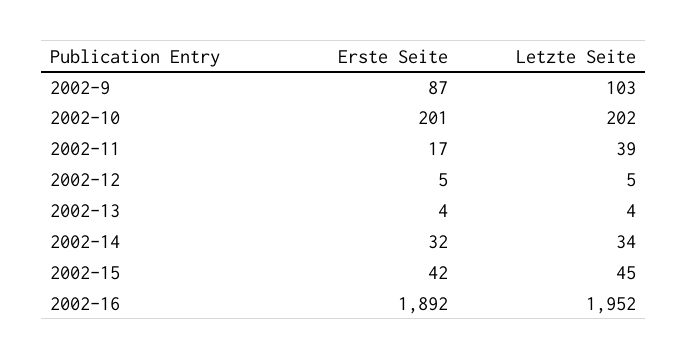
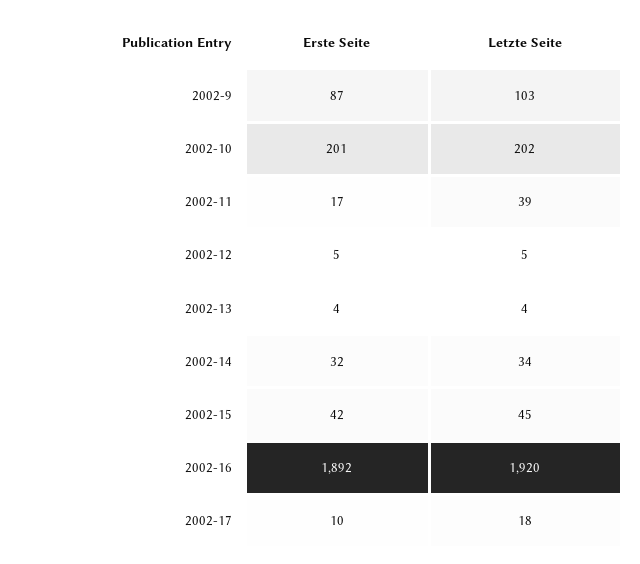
Letzte Seite, 2002-16: 1952 -> 1920
Erste Seite, 2002-17: none -> 10
Letzte Seite, 2002-17: none -> 18

